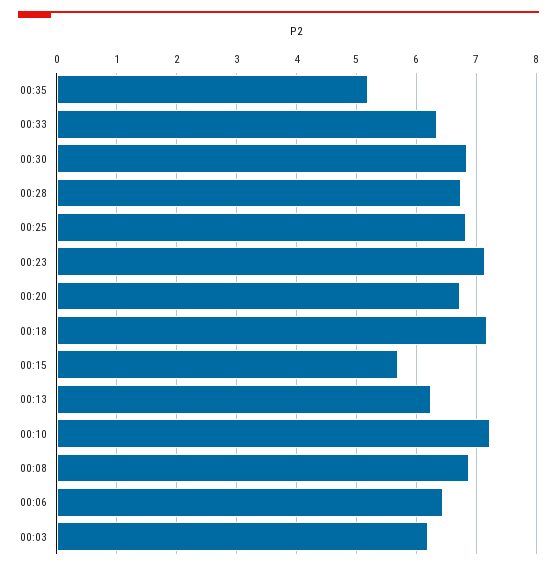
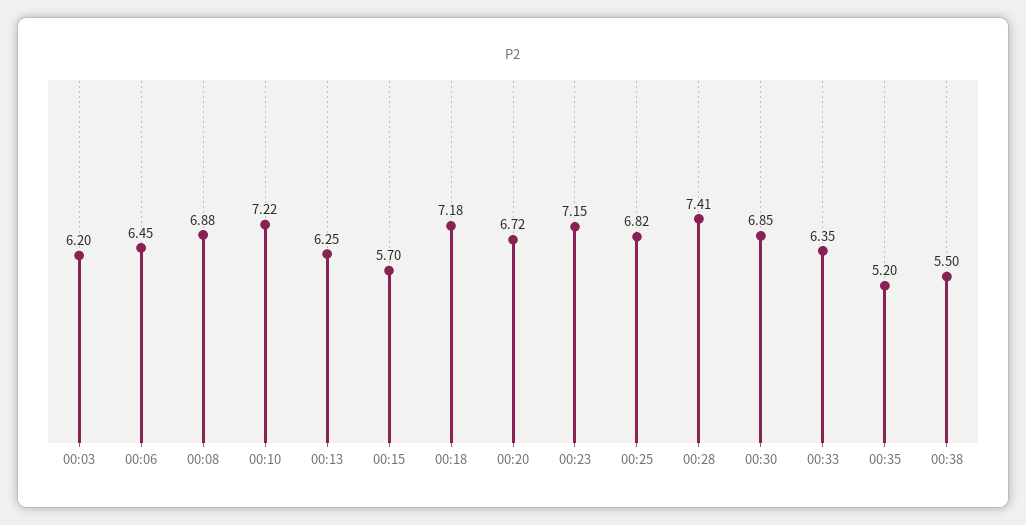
00:28: 6.8 -> 7.41
00:38: none -> 5.5

